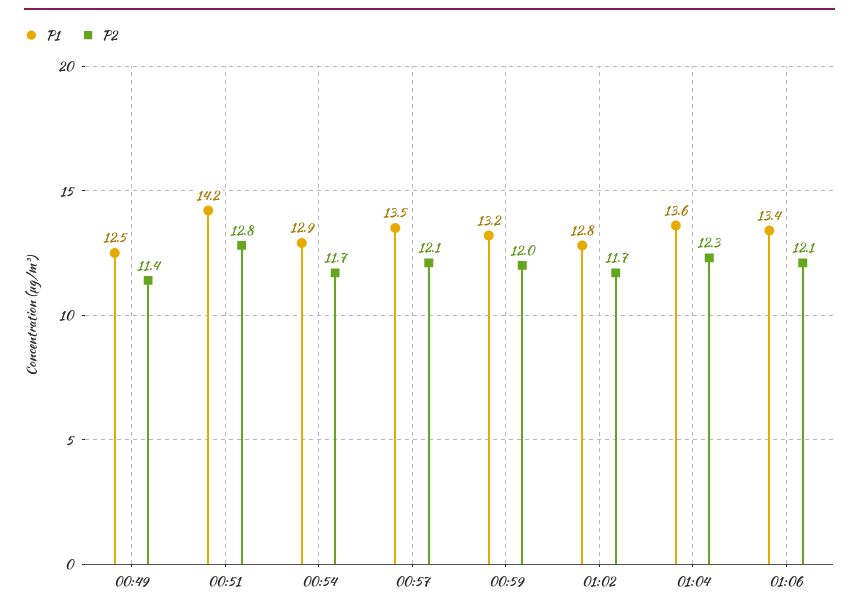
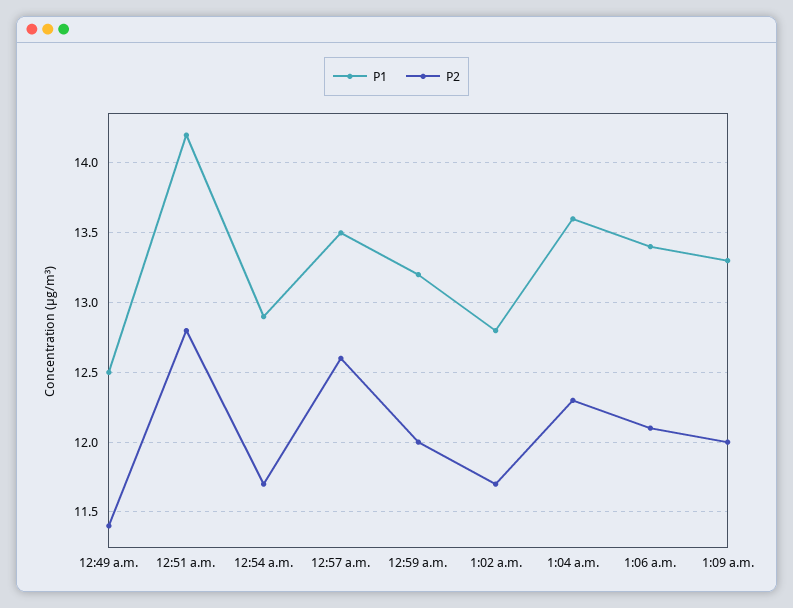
P2, 00:57: 12.1 -> 12.6
P1, 1:09 a.m.: none -> 13.3
P2, 1:09 a.m.: none -> 12

